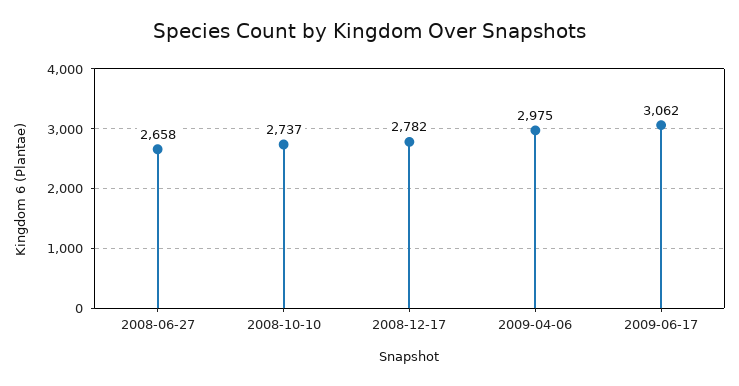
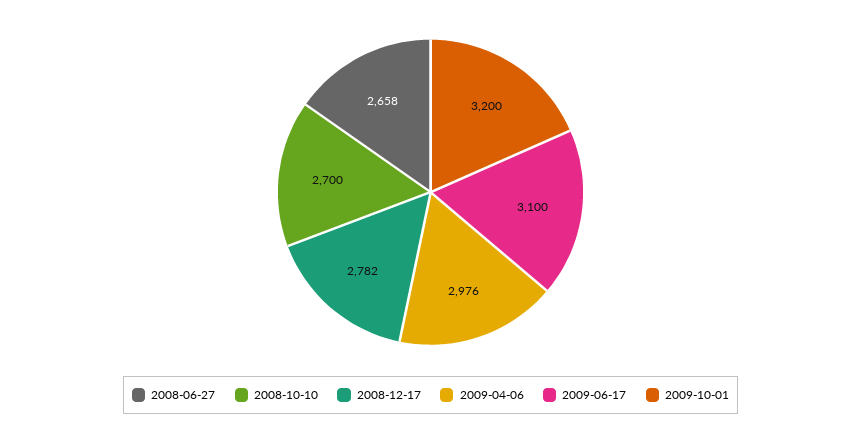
2008-10-10: 2737 -> 2700
2009-04-06: 2975 -> 2976
2009-06-17: 3062 -> 3100
2009-10-01: none -> 3200

